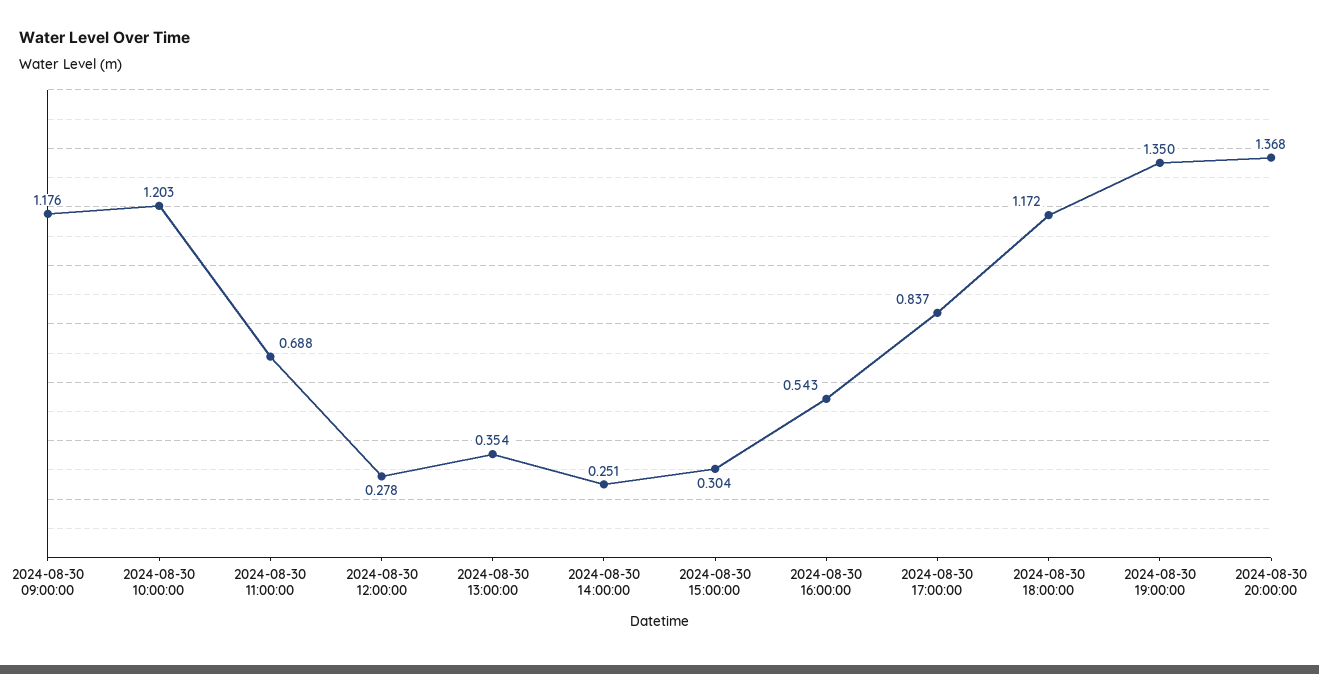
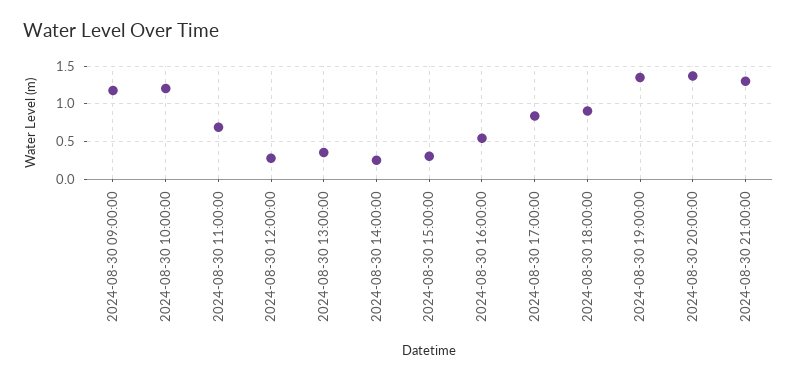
2024-08-30 18:00:00: 1.172 -> 0.9
2024-08-30 21:00:00: none -> 1.3

